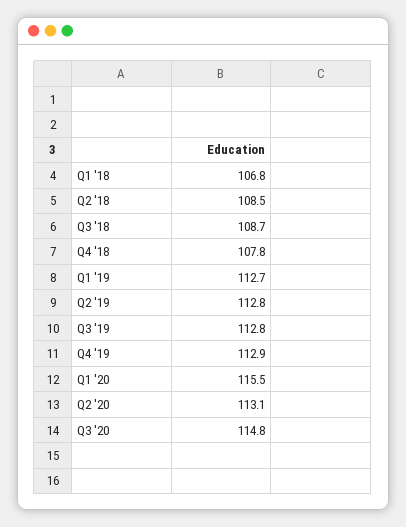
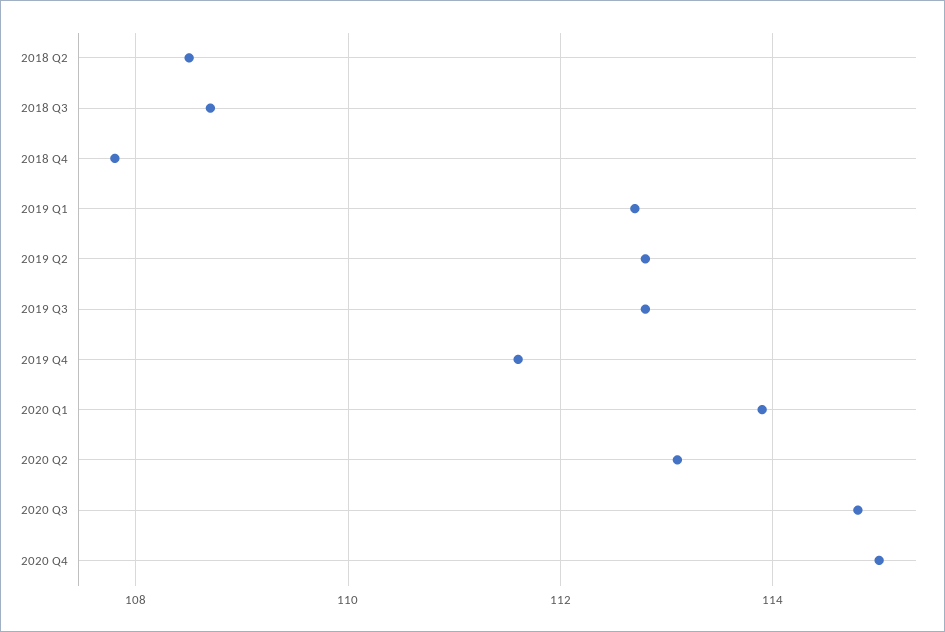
Q1 '18: 106.8 -> none
Q4 '19: 112.9 -> 111.5
Q1 '20: 115.5 -> 114
2020 Q4: none -> 115

